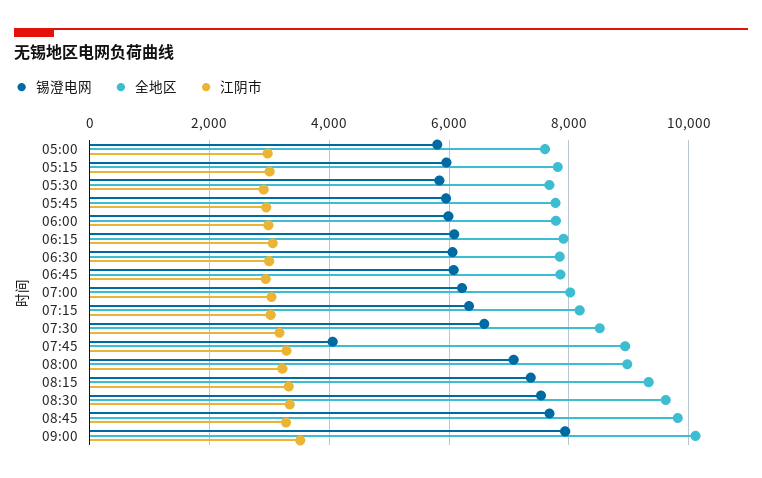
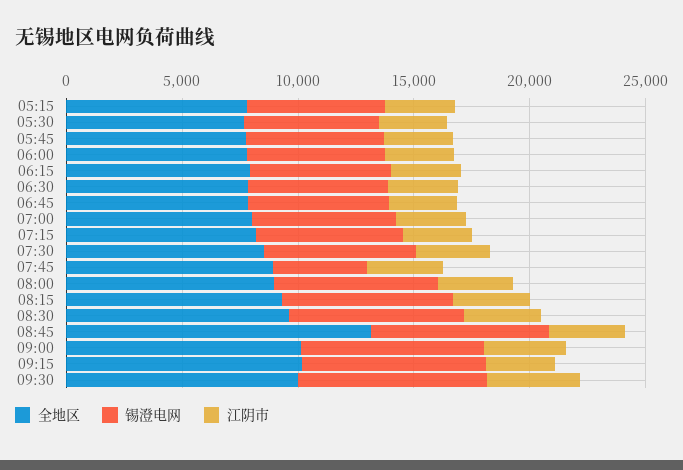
锡澄电网, 05:00: 5800 -> none
全地区, 05:00: 7600 -> none
江阴市, 05:00: 3000 -> none
全地区, 08:45: 9800 -> 13000
全地区, 09:15: none -> 10000
锡澄电网, 09:15: none -> 8000
江阴市, 09:15: none -> 3000
全地区, 09:30: none -> 10000
锡澄电网, 09:30: none -> 8000
江阴市, 09:30: none -> 4000

